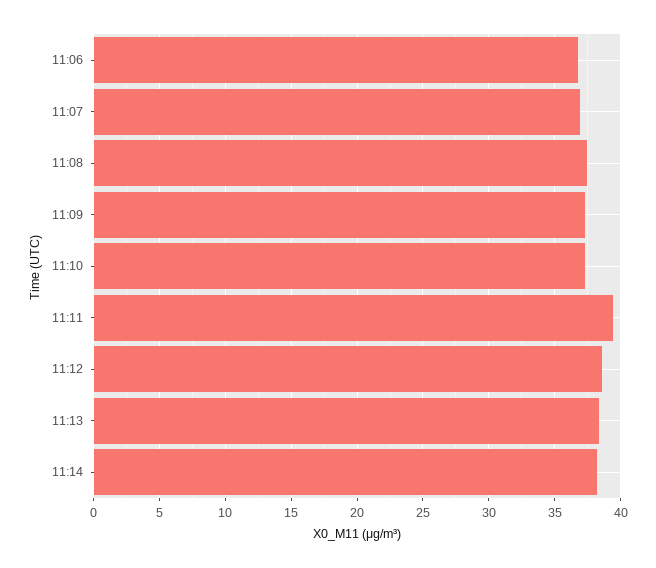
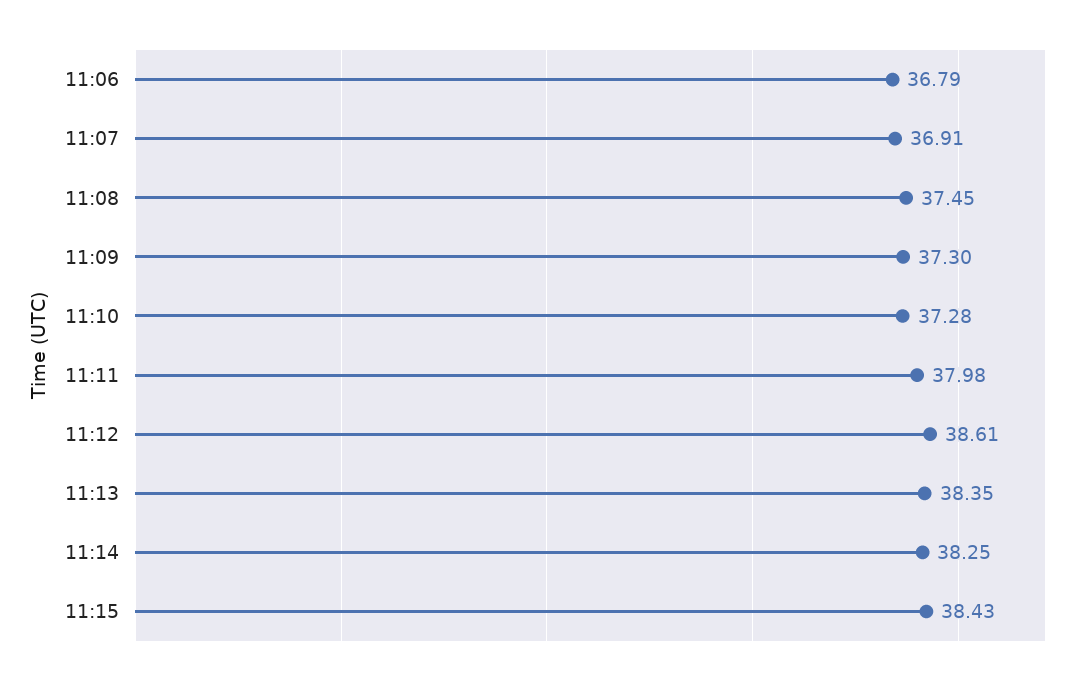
11:11: 39.5 -> 37.98
11:15: none -> 38.43

